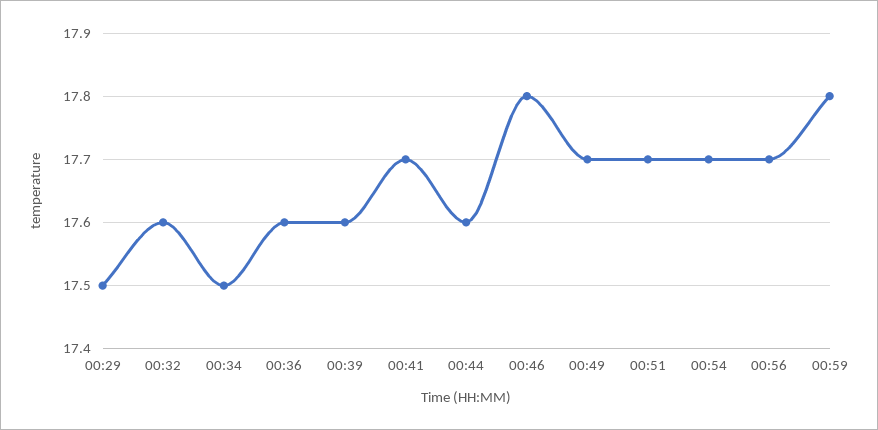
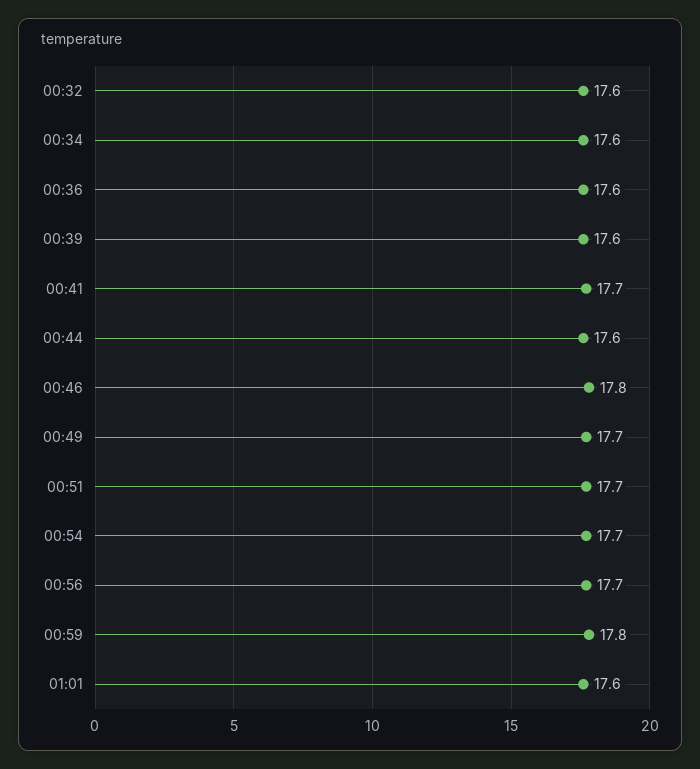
00:29: 17.5 -> none
00:34: 17.5 -> 17.6
01:01: none -> 17.6

